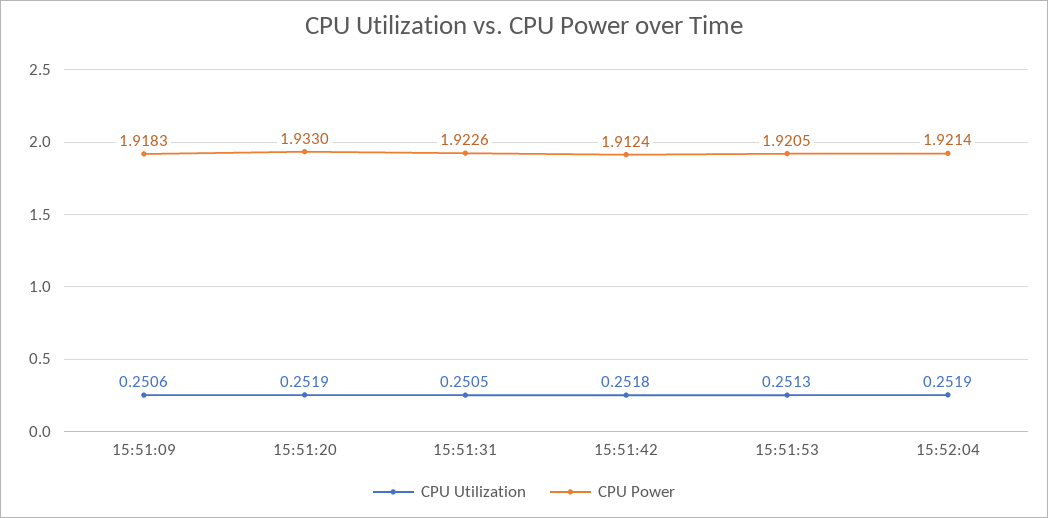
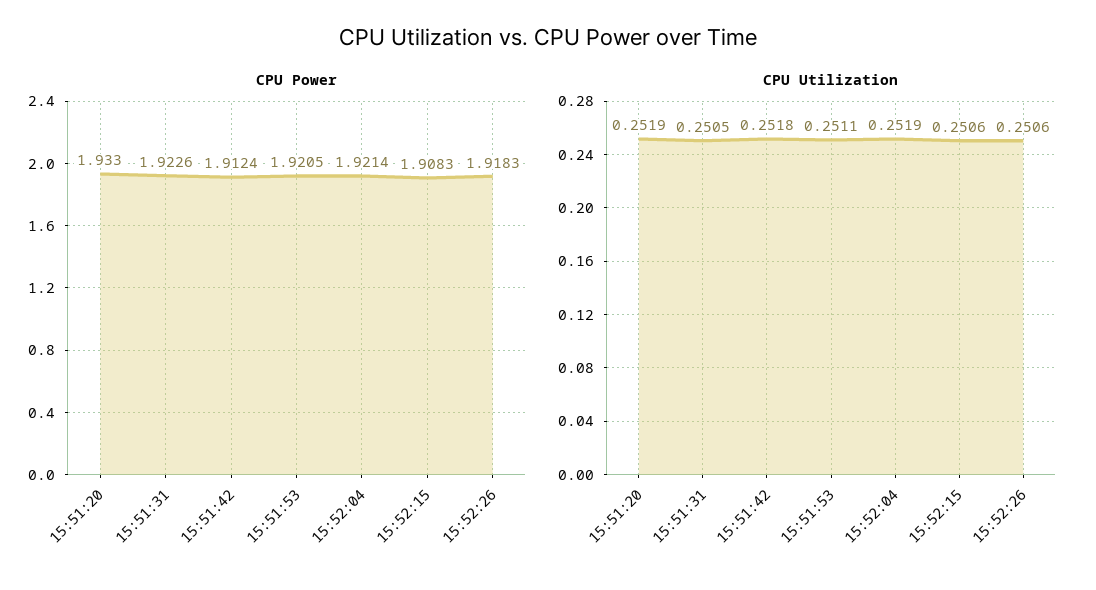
CPU Utilization, 15:51:09: 0.2506 -> none
CPU Power, 15:51:09: 1.9183 -> none
CPU Utilization, 15:51:53: 0.2513 -> 0.2511
CPU Power, 15:52:15: none -> 1.9083
CPU Power, 15:52:26: none -> 1.9183
CPU Utilization, 15:52:15: none -> 0.2506
CPU Utilization, 15:52:26: none -> 0.2506

